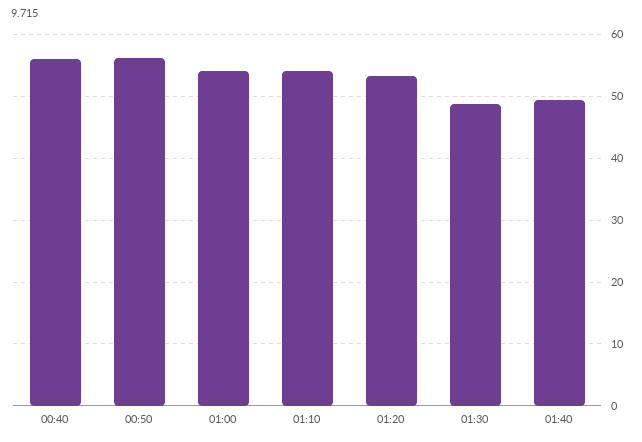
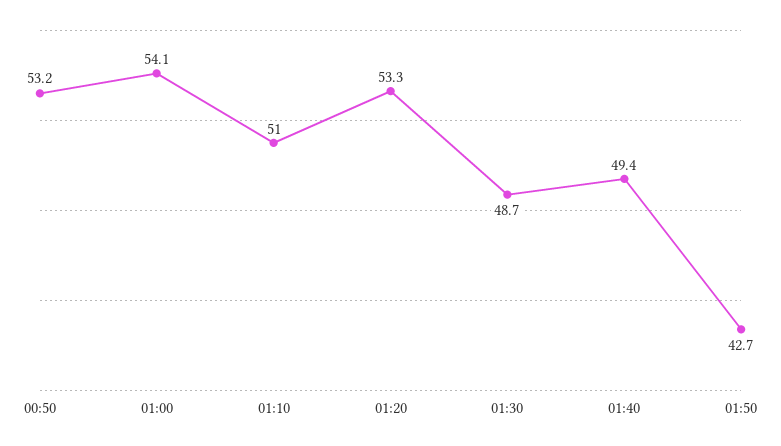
00:40: 56 -> none
00:50: 56 -> 53.2
01:10: 54 -> 51
01:50: none -> 42.7

